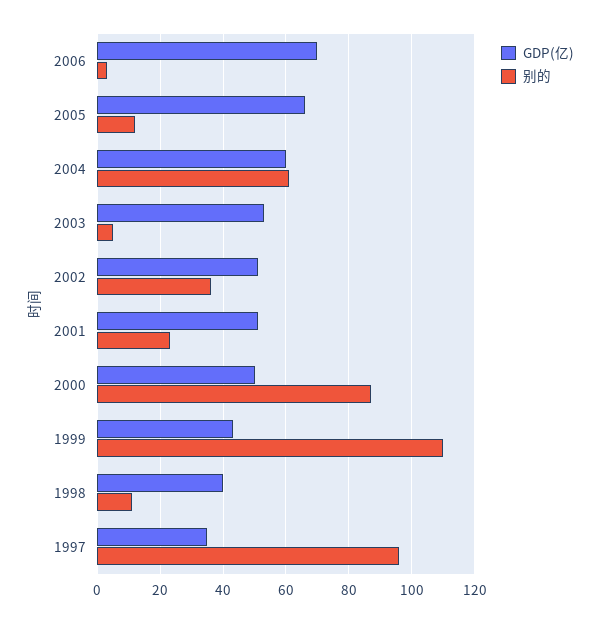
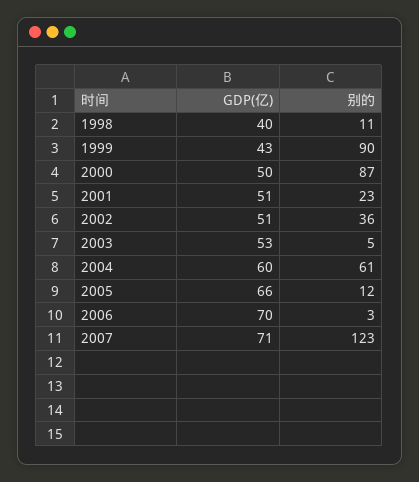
别的, 1999: 110 -> 90
GDP(亿), 1997: 35 -> none
别的, 1997: 95 -> none
GDP(亿), 2007: none -> 71
别的, 2007: none -> 123

